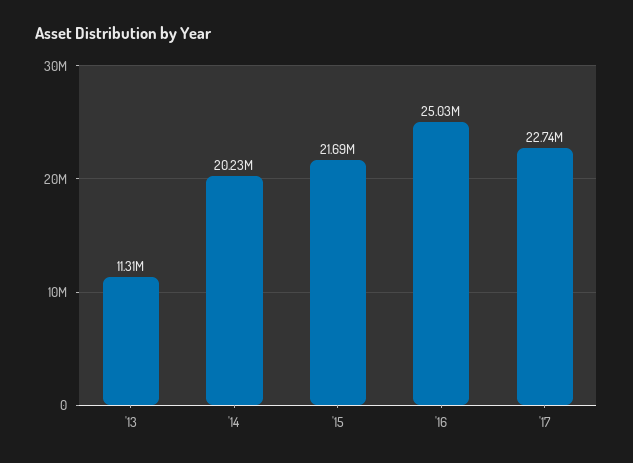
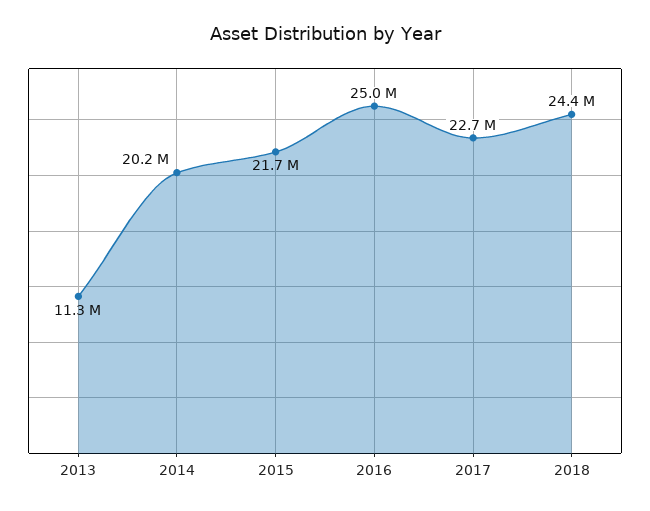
2018: none -> 24400000

